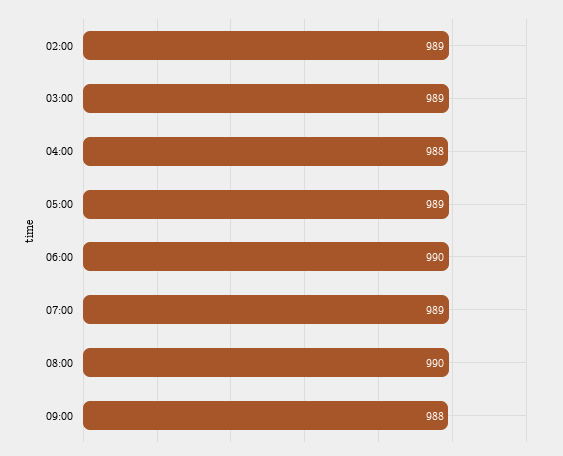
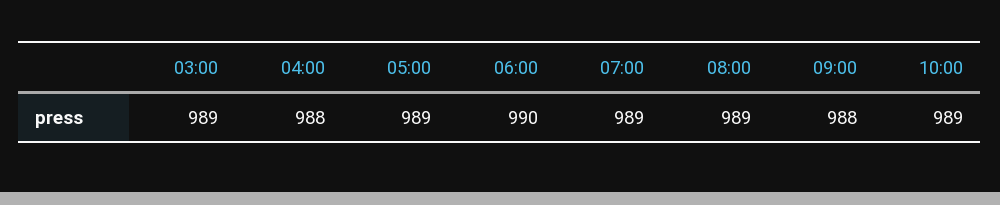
02:00: 989 -> none
08:00: 990 -> 989
10:00: none -> 989

